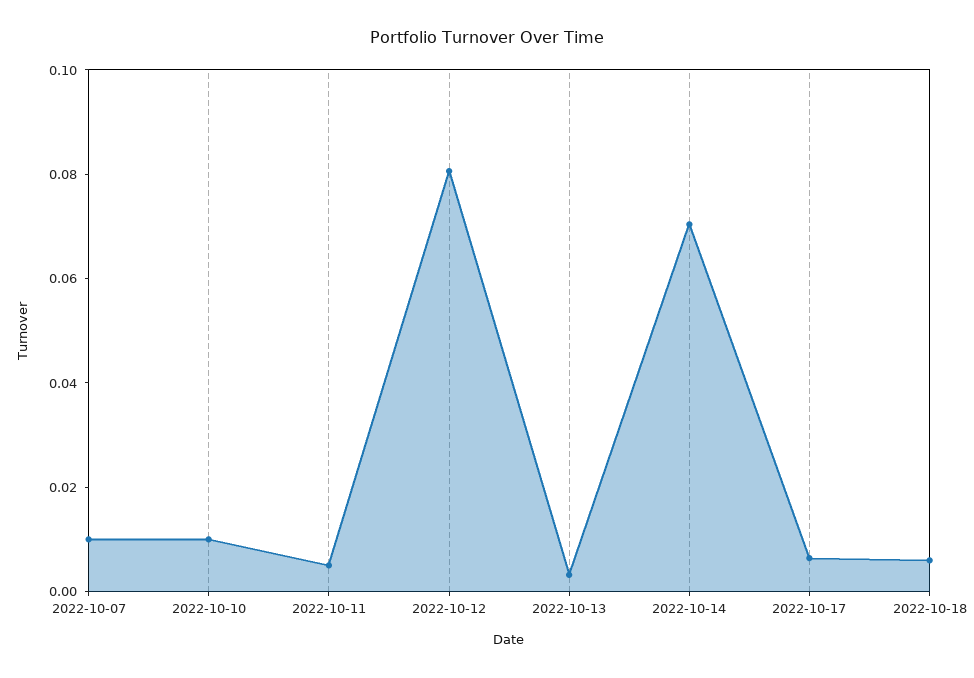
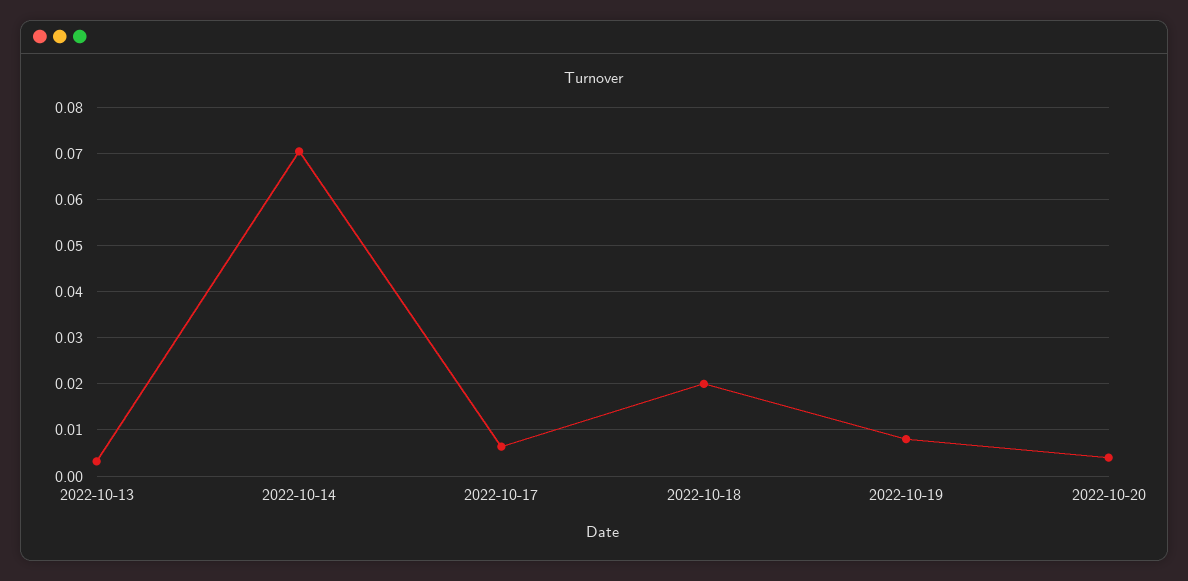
2022-10-07: 0.01 -> none
2022-10-10: 0.01 -> none
2022-10-11: 0.005 -> none
2022-10-12: 0.08 -> none
2022-10-18: 0.005 -> 0.02
2022-10-19: none -> 0.008
2022-10-20: none -> 0.004

